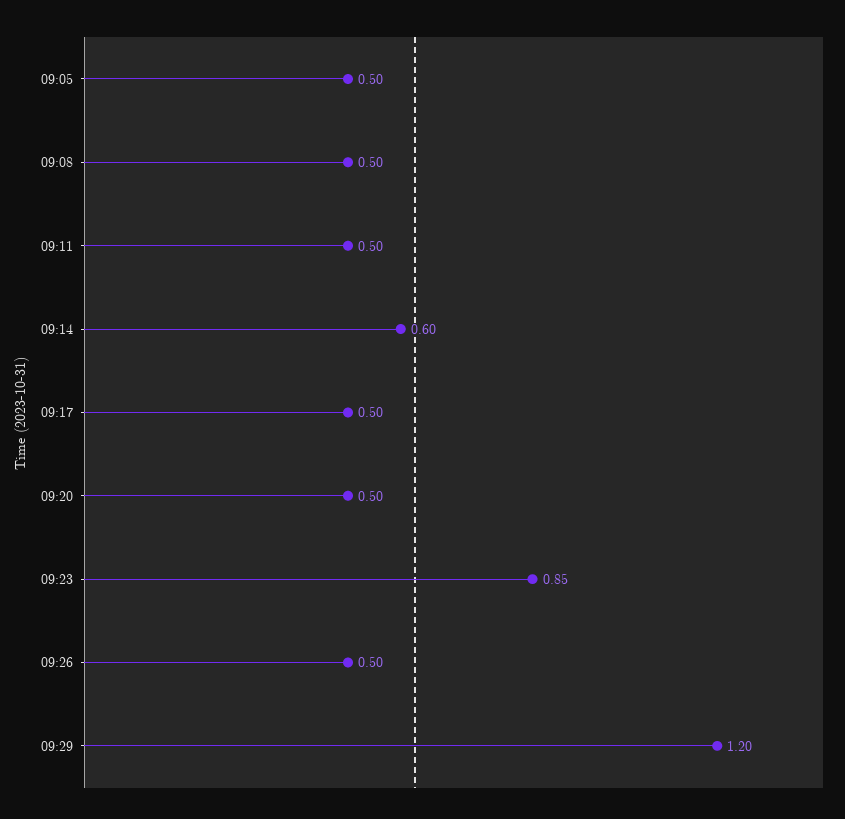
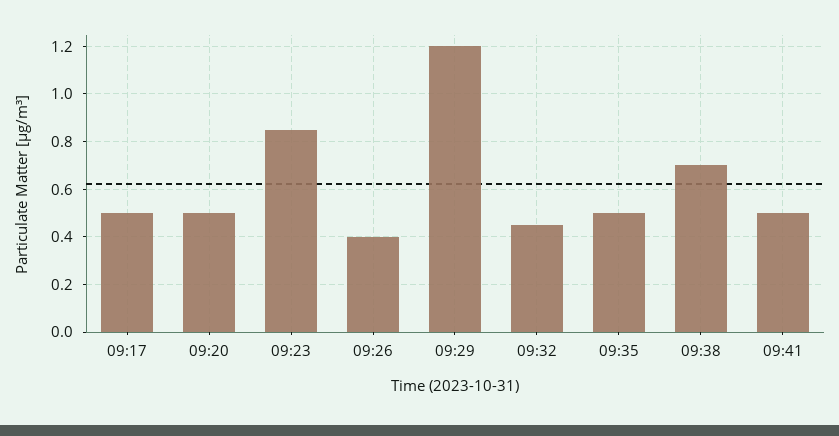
09:05: 0.5 -> none
09:08: 0.5 -> none
09:11: 0.5 -> none
09:14: 0.6 -> none
09:26: 0.5 -> 0.4
09:32: none -> 0.45
09:35: none -> 0.5
09:38: none -> 0.7
09:41: none -> 0.5

